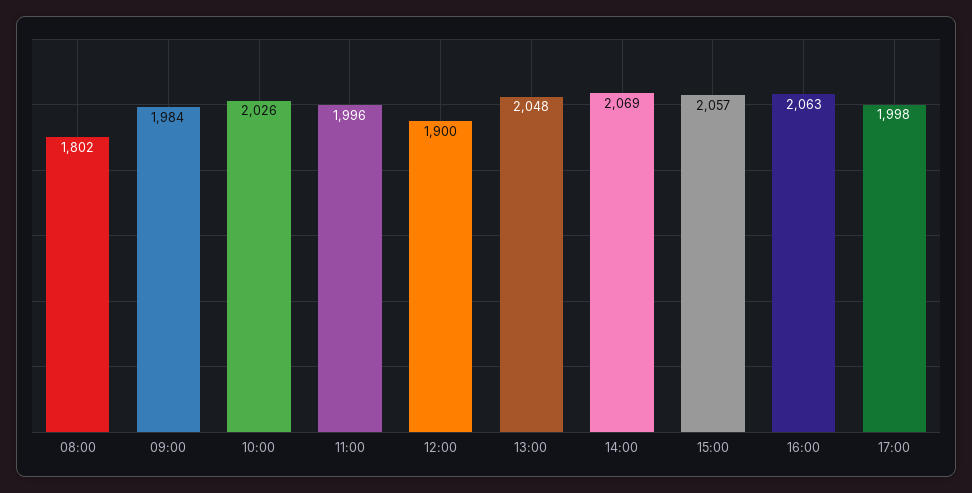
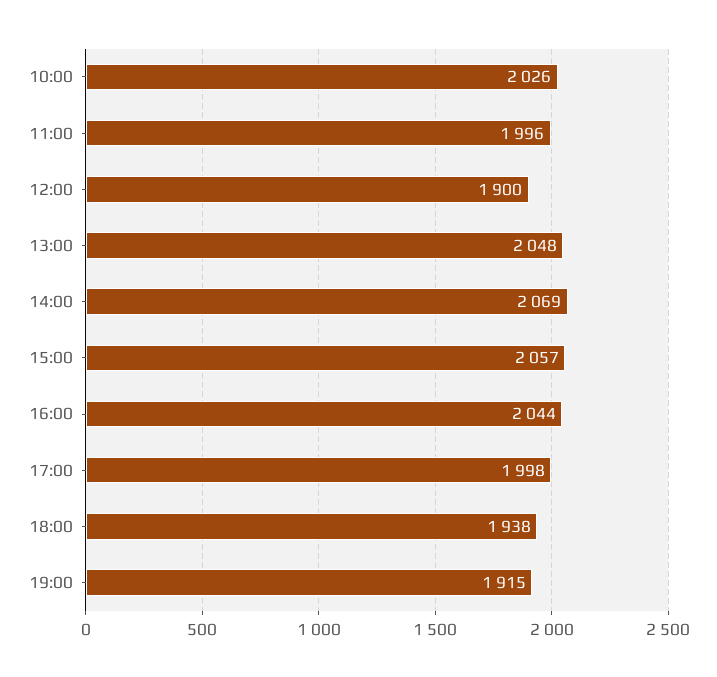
08:00: 1802 -> none
09:00: 1984 -> none
16:00: 2063 -> 2044
18:00: none -> 1938
19:00: none -> 1915

